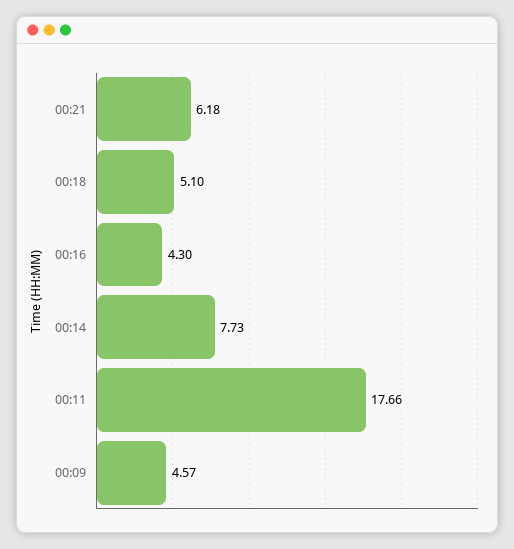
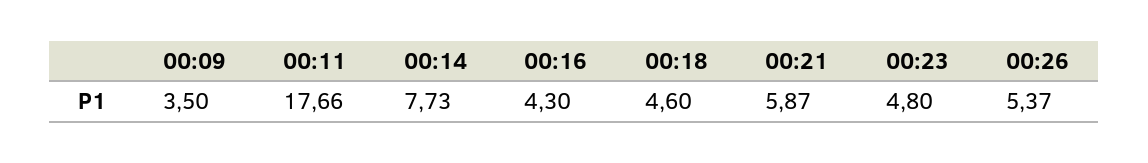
00:21: 6.18 -> 5.87
00:18: 5.1 -> 4.6
00:09: 4.57 -> 3.5
00:23: none -> 4.8
00:26: none -> 5.37

